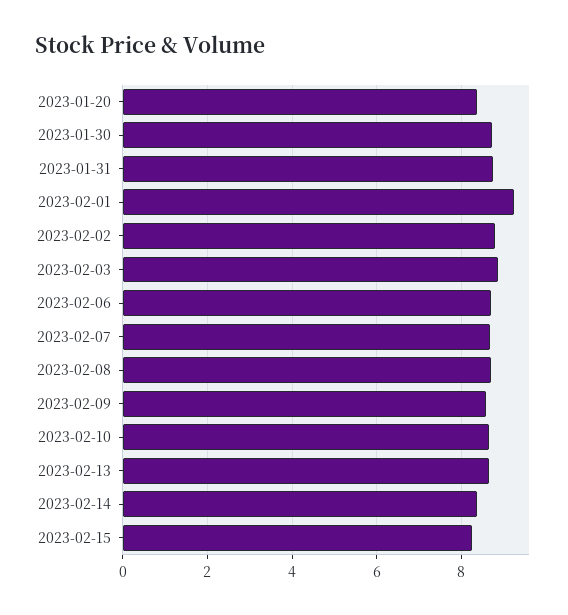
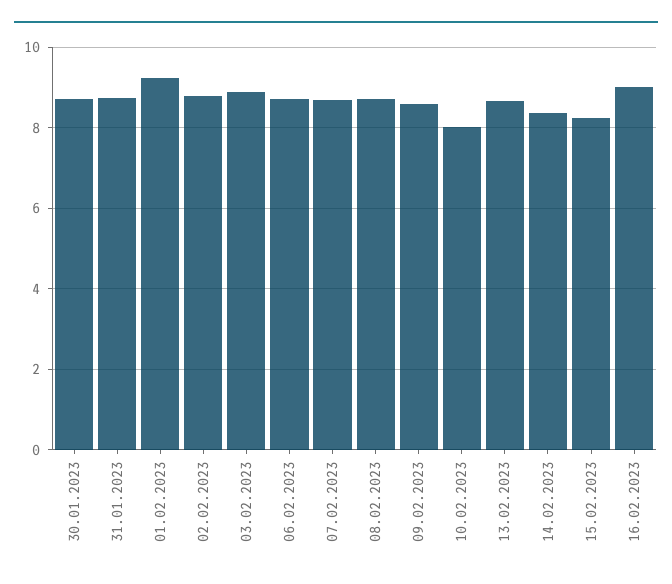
2023-01-20: 8.4 -> none
2023-02-10: 8.6 -> 8
16.02.2023: none -> 9

